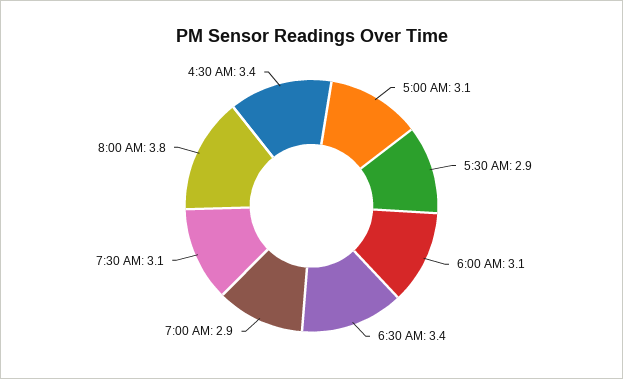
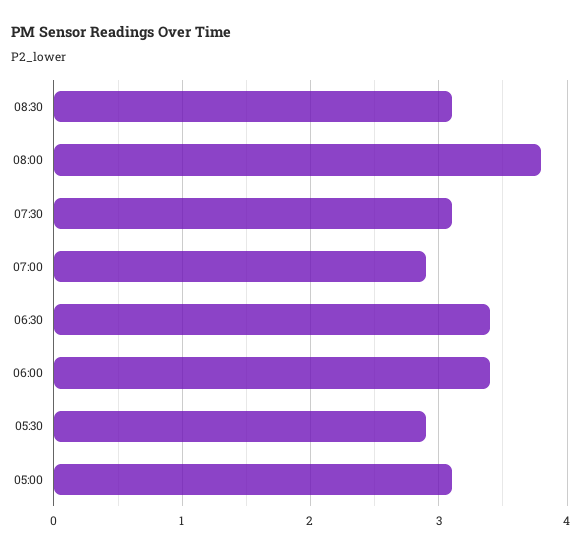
6:00 AM: 3.1 -> 3.4
4:30 AM: 3.4 -> none
08:30: none -> 3.1

